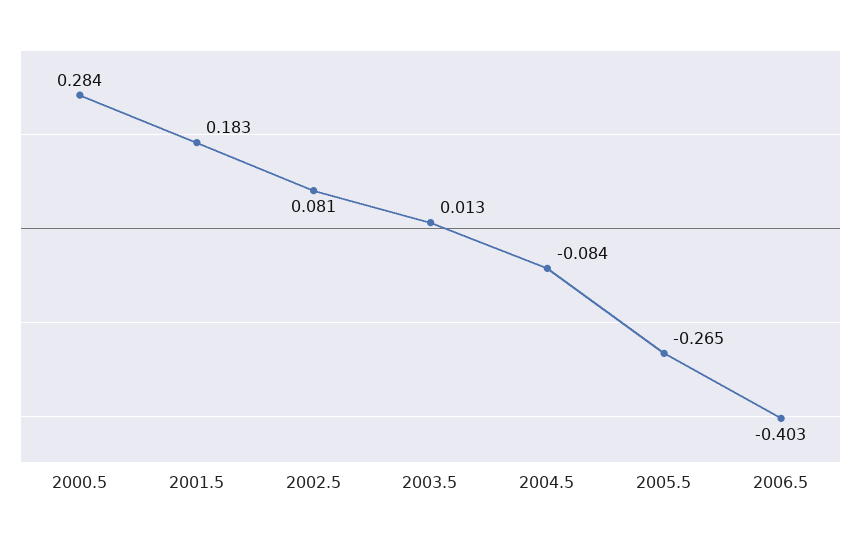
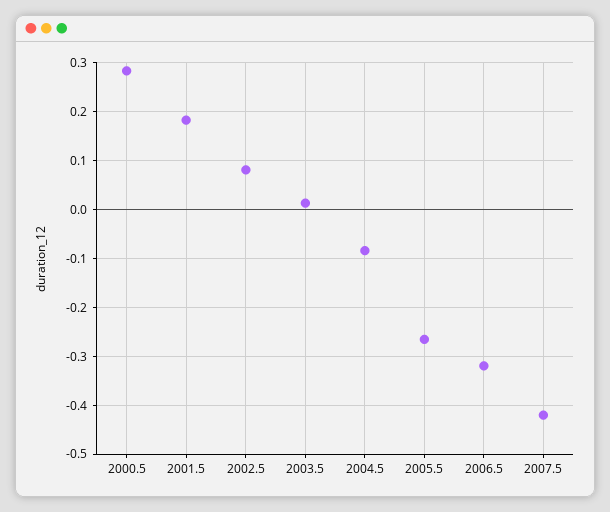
2006.5: -0.403 -> -0.32
2007.5: none -> -0.42

